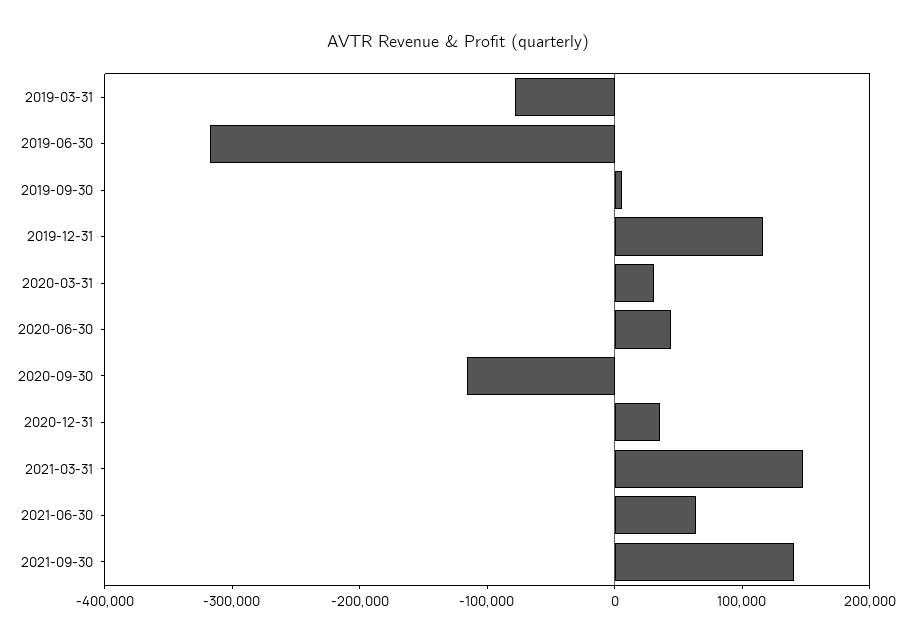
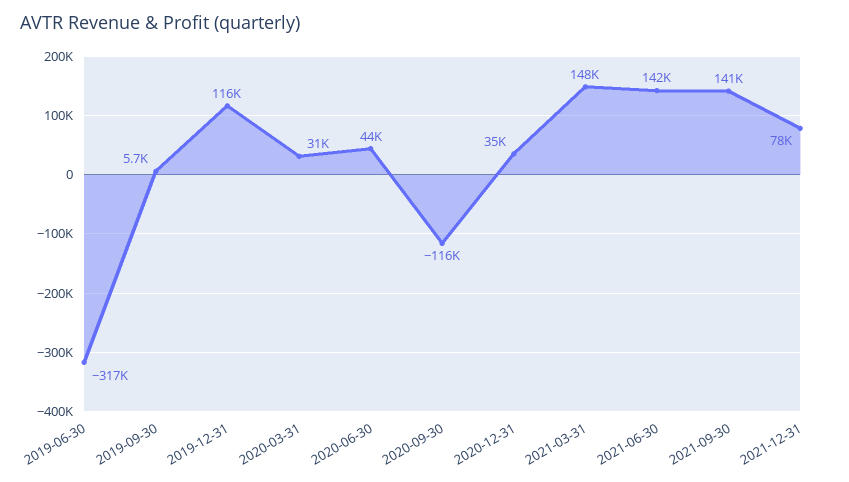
2019-03-31: -80000 -> none
2021-06-30: 60000 -> 142000
2021-12-31: none -> 78000

